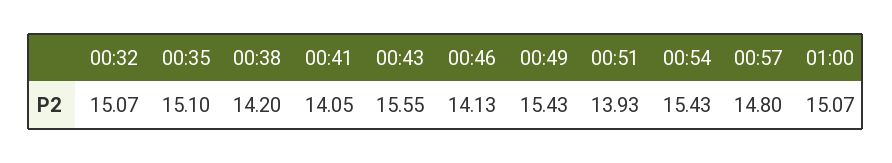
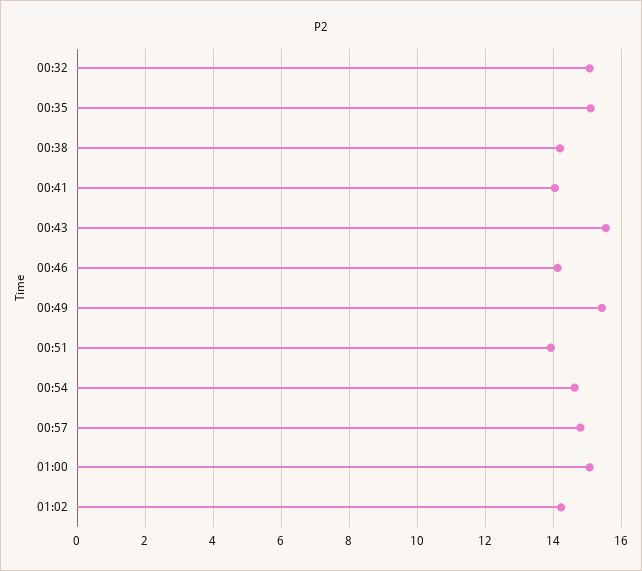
00:54: 15.43 -> 14.6
01:02: none -> 14.2

